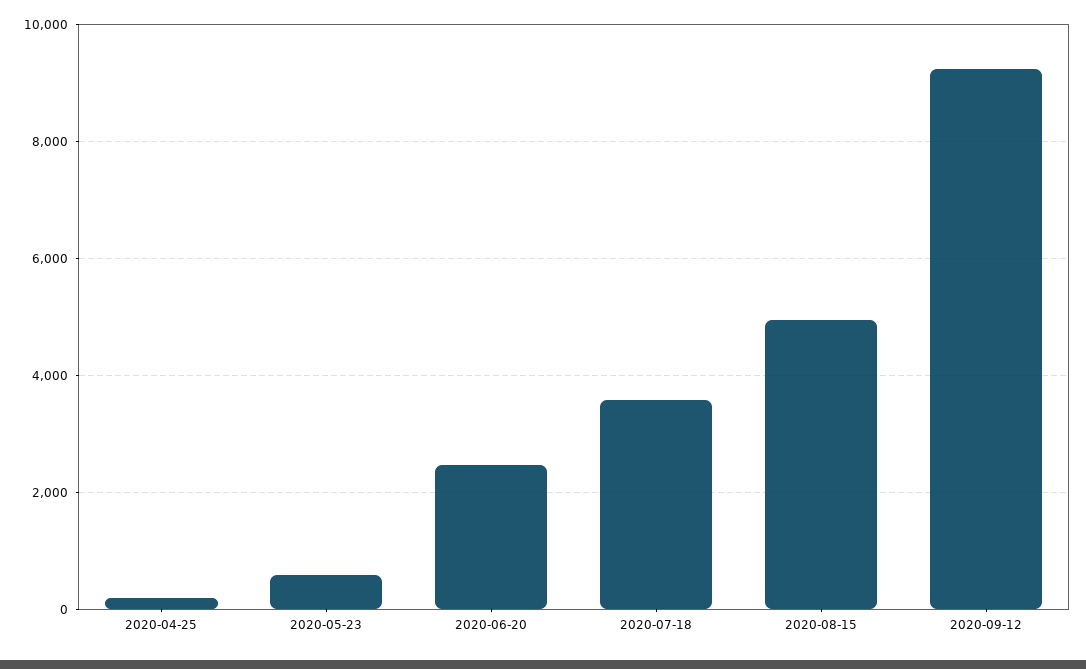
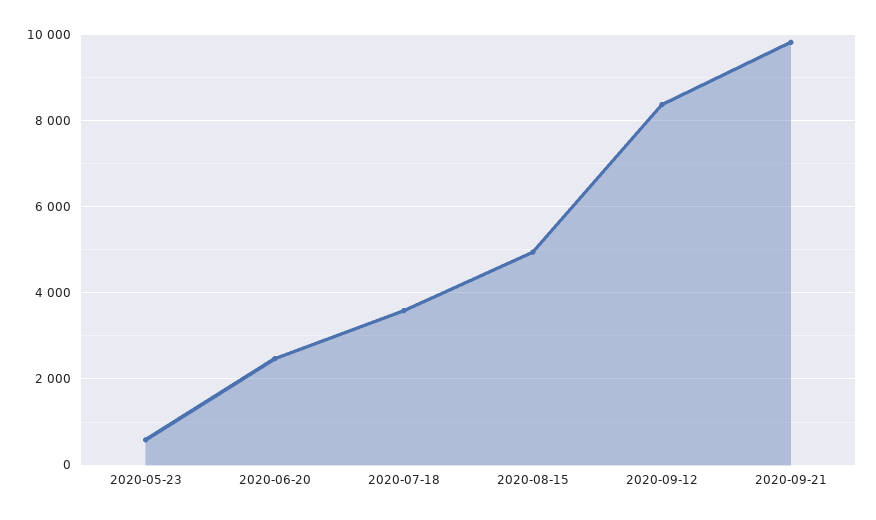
2020-04-25: 200 -> none
2020-09-12: 9200 -> 8400
2020-09-21: none -> 9800

